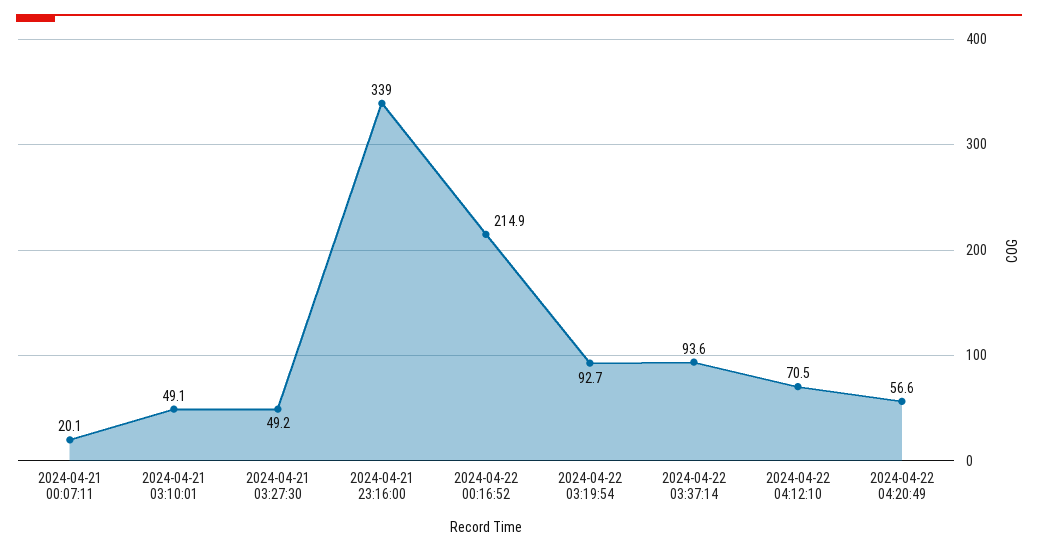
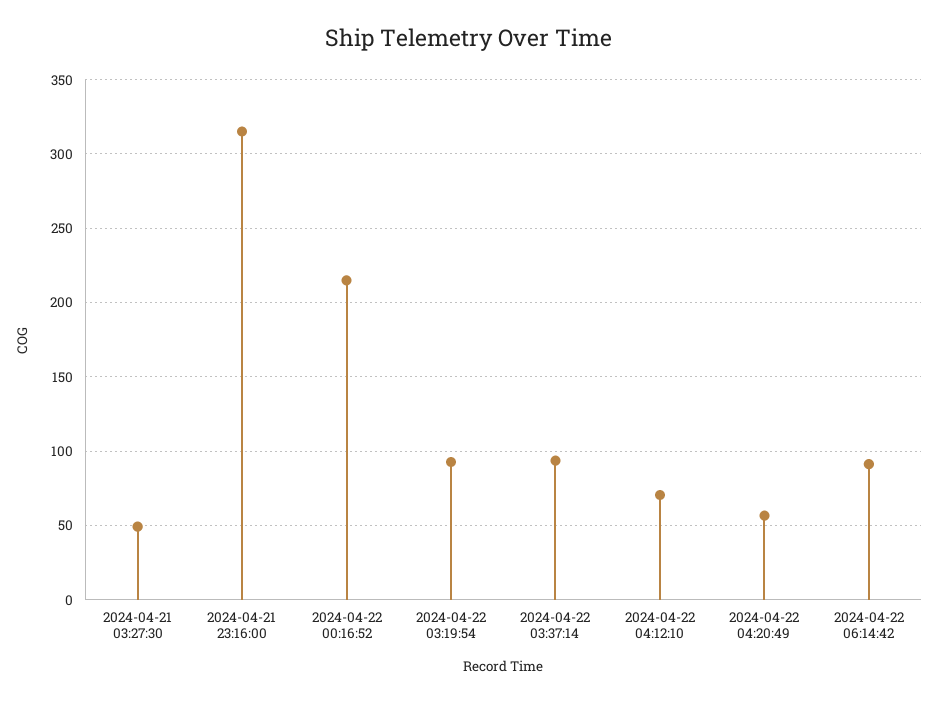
2024-04-21 00:07:11: 20.1 -> none
2024-04-21 03:10:01: 49.1 -> none
2024-04-21 23:16:00: 339 -> 315
2024-04-22 06:14:42: none -> 90

